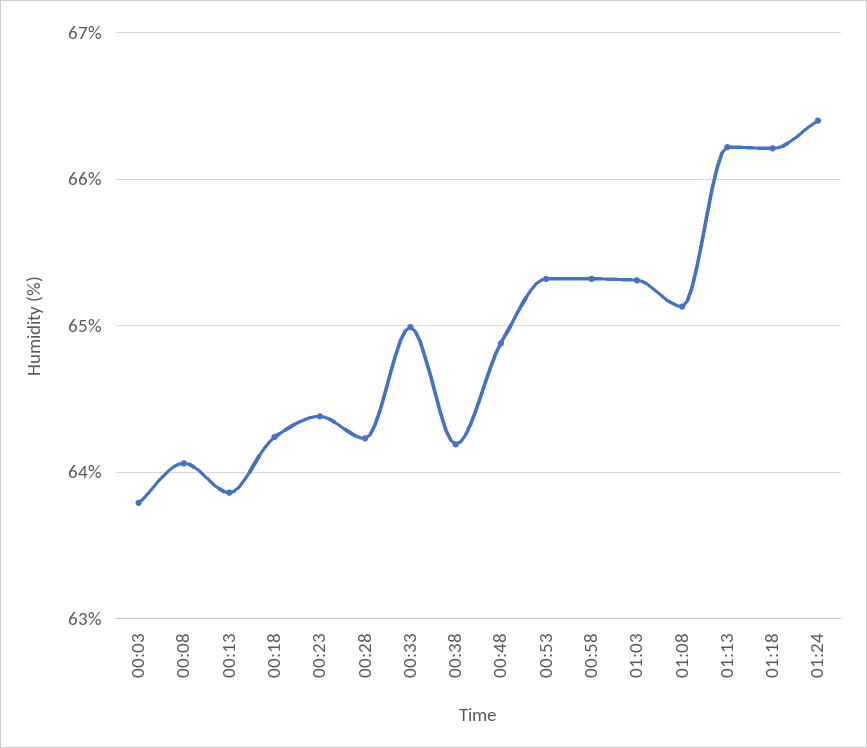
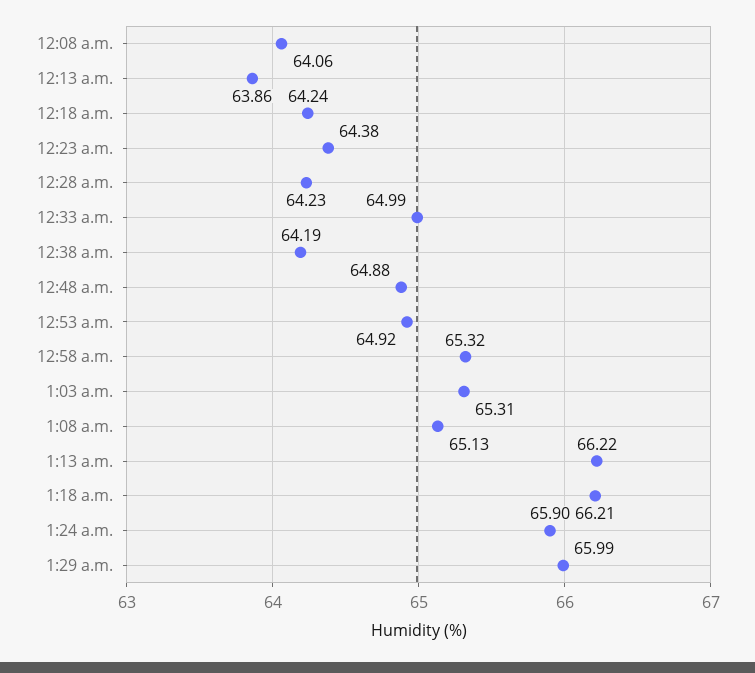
00:03: 63.8 -> none
00:53: 65.3 -> 64.92
01:24: 66.4 -> 65.9
1:29 a.m.: none -> 65.99

